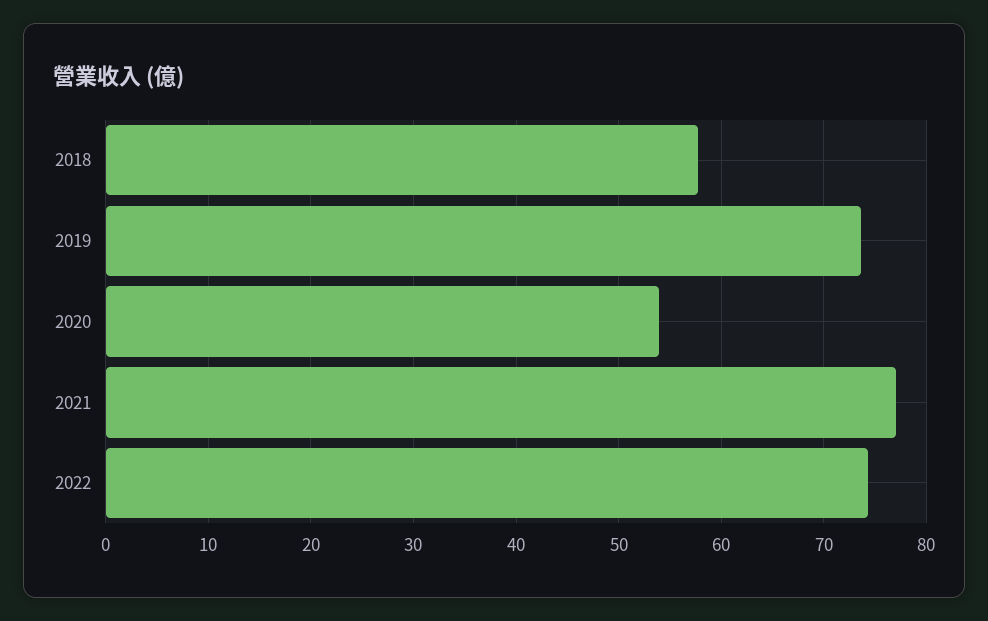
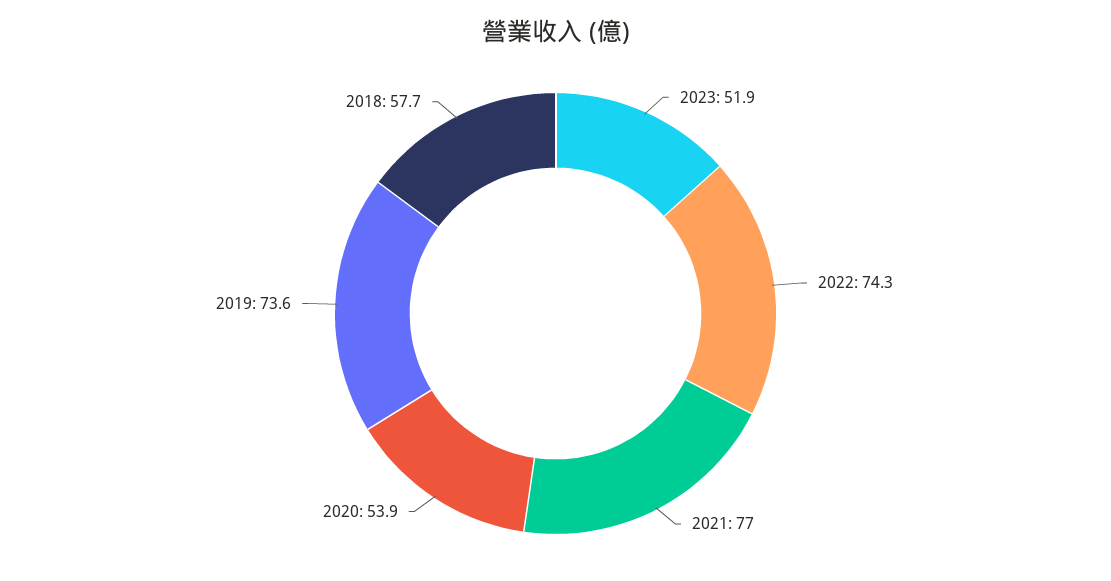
2023: none -> 51.9

